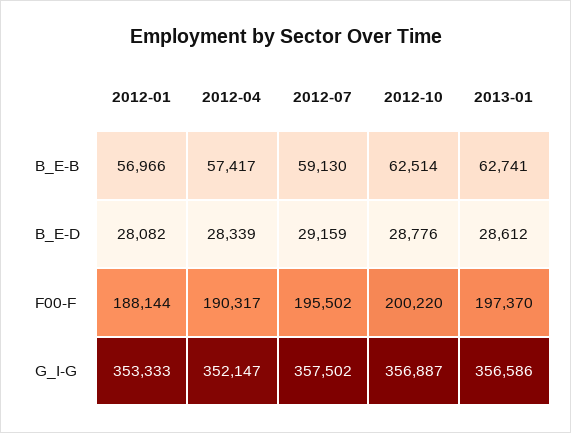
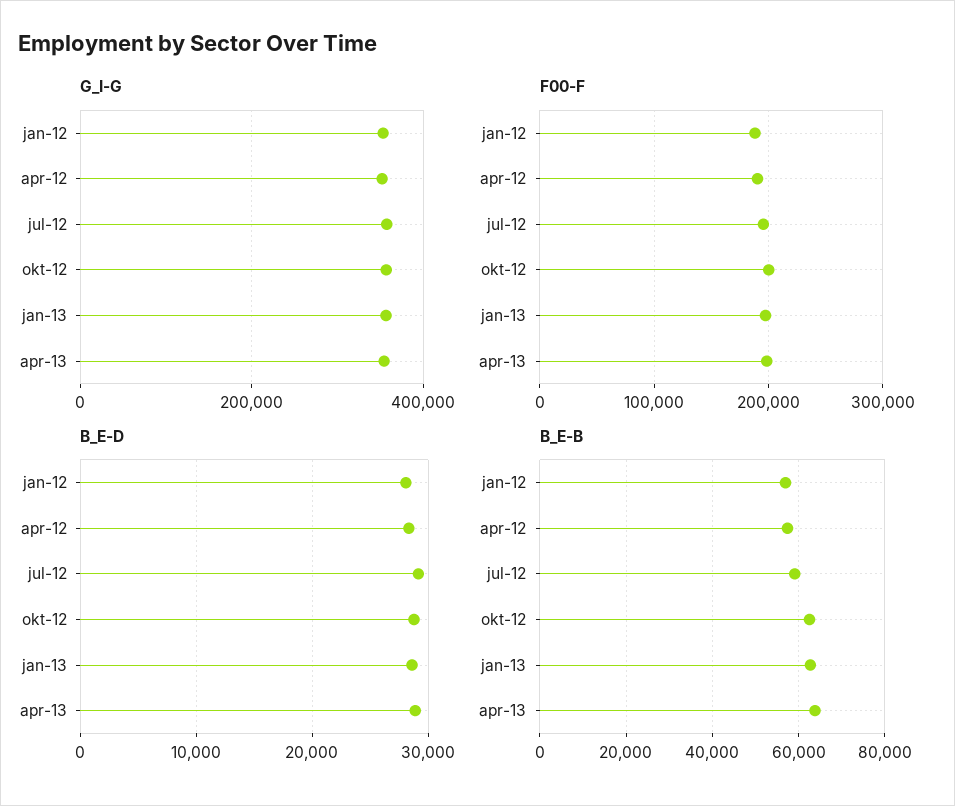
G_I-G, apr-13: none -> 360000
F00-F, apr-13: none -> 200000
B_E-D, apr-13: none -> 29000
B_E-B, apr-13: none -> 64000

